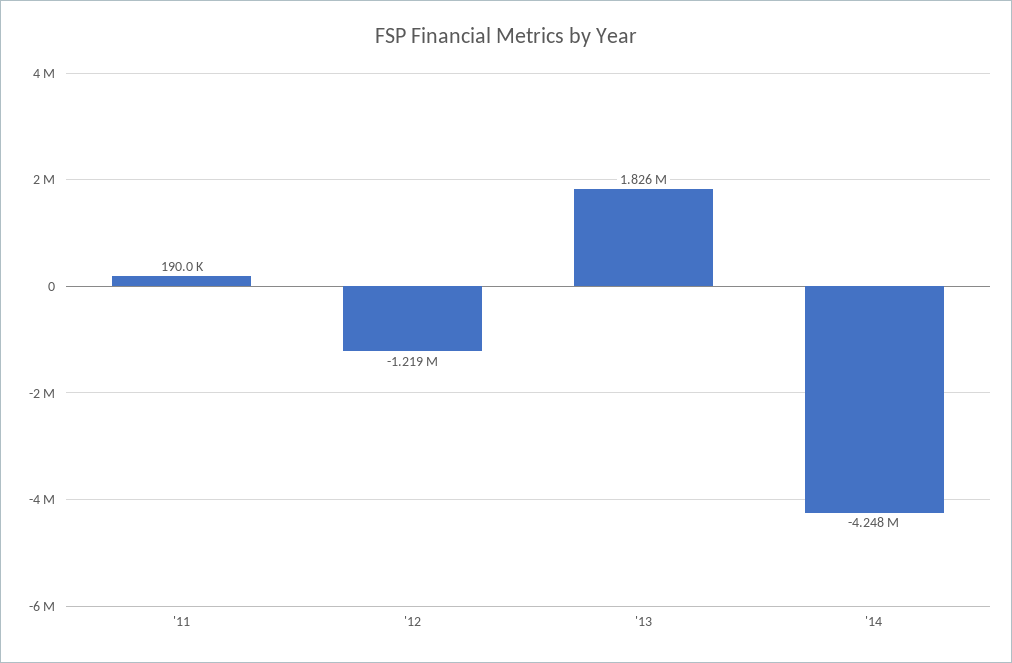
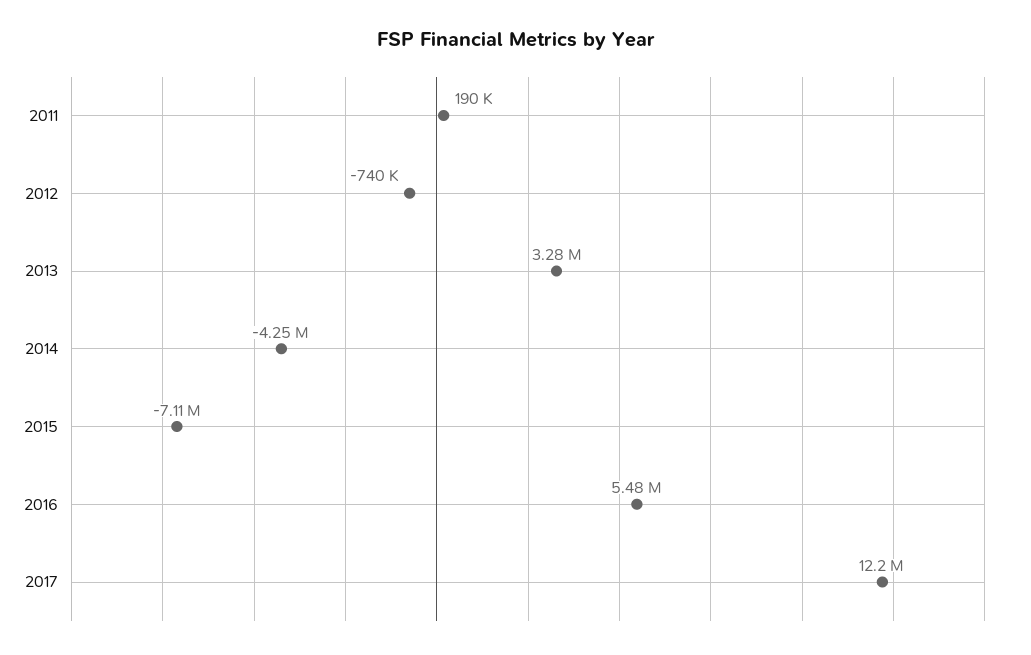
'12: -1219000 -> -740000
'13: 1826000 -> 3280000
2015: none -> -7110000
2016: none -> 5480000
2017: none -> 12200000

